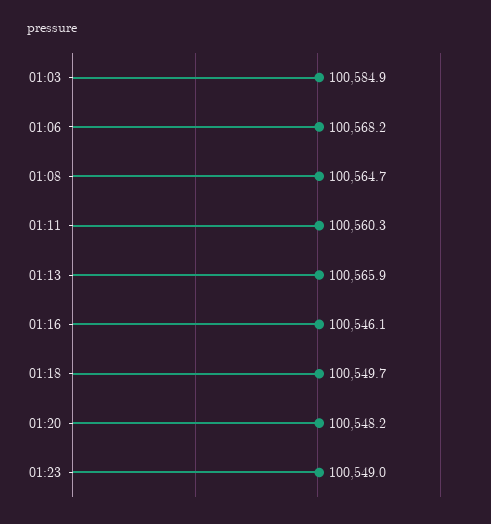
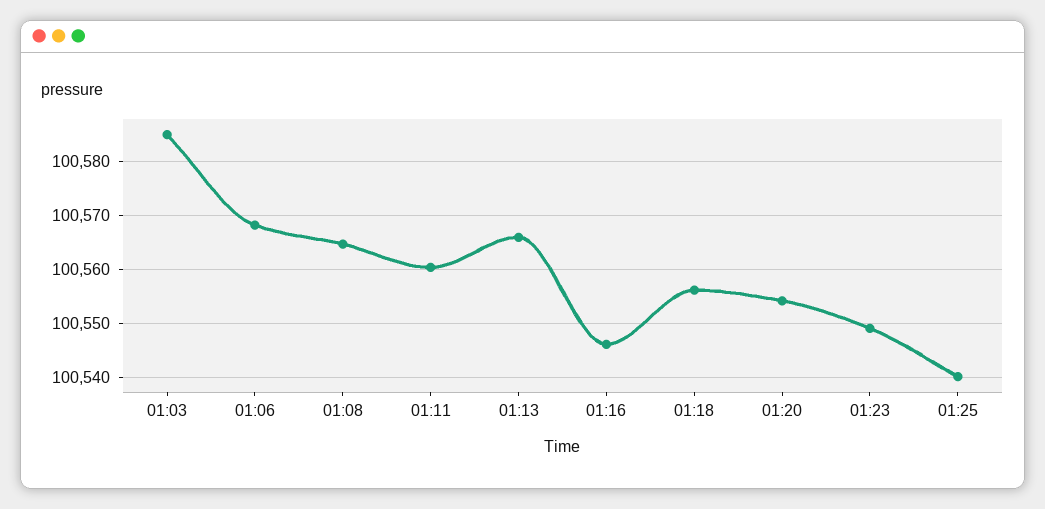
01:18: 100549.7 -> 100556
01:20: 100548.2 -> 100554
01:25: none -> 100540

